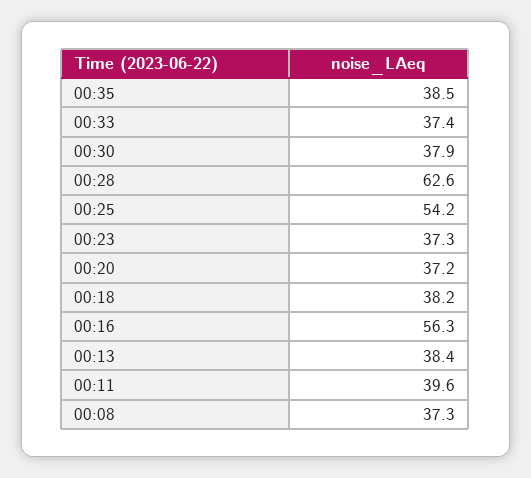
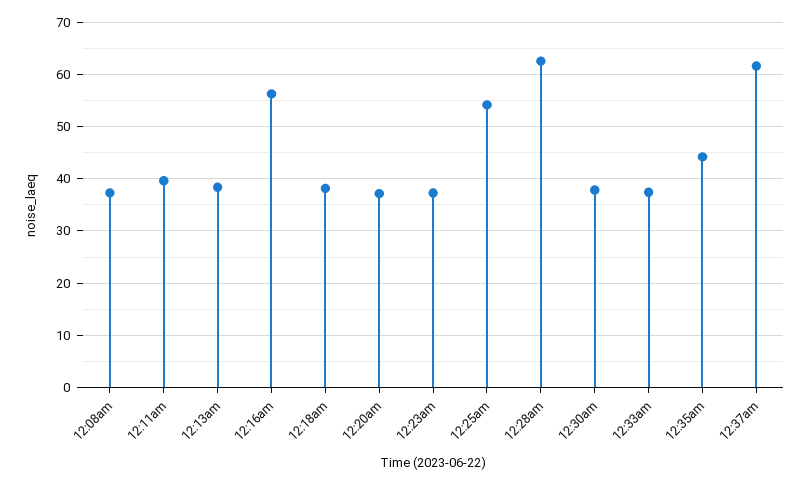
00:35: 38.5 -> 44
12:37am: none -> 62

